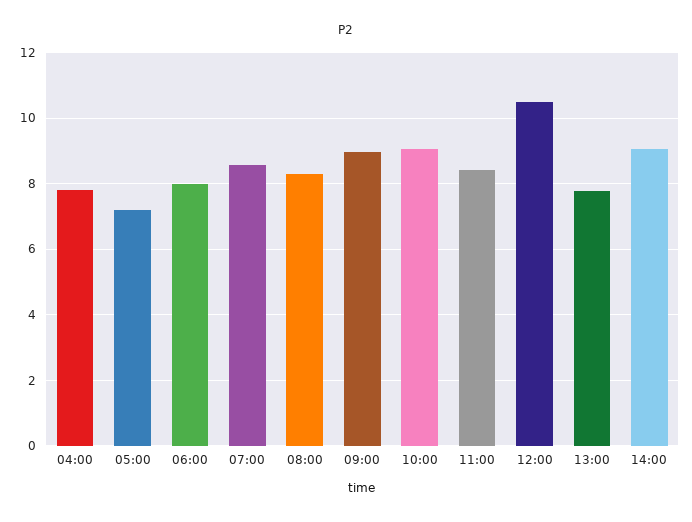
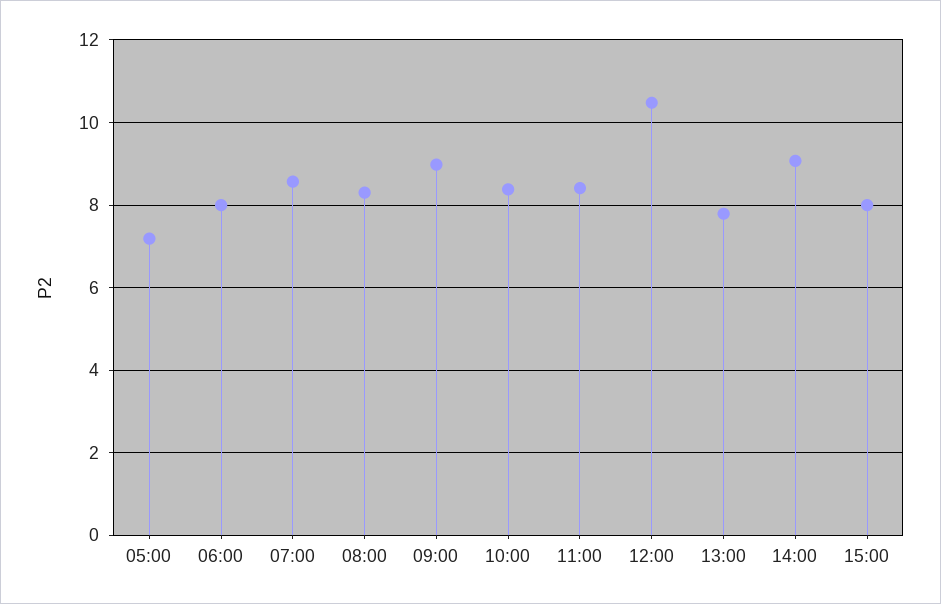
04:00: 7.8 -> none
10:00: 9 -> 8.4
15:00: none -> 8

